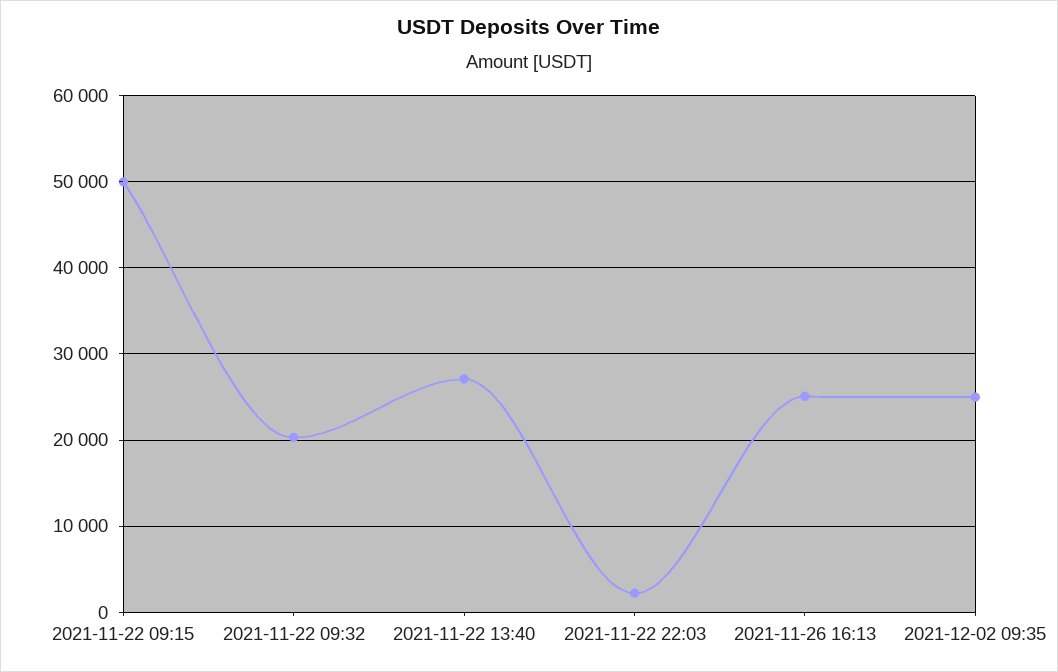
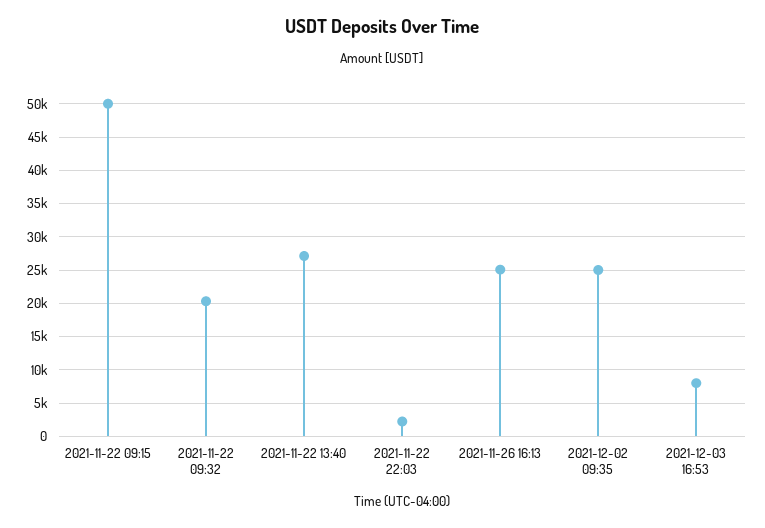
2021-12-03 16:53: none -> 8000

